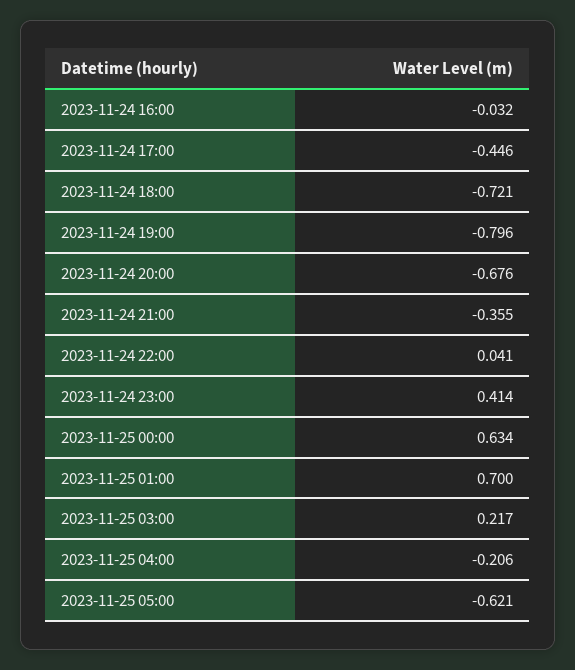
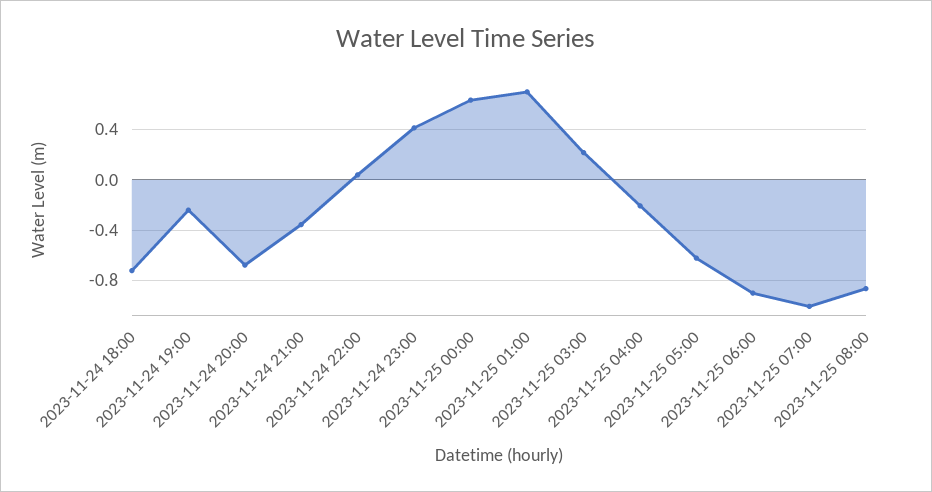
2023-11-24 16:00: -0.032 -> none
2023-11-24 17:00: -0.446 -> none
2023-11-24 19:00: -0.796 -> -0.25
2023-11-25 06:00: none -> -0.9
2023-11-25 07:00: none -> -1
2023-11-25 08:00: none -> -0.85

